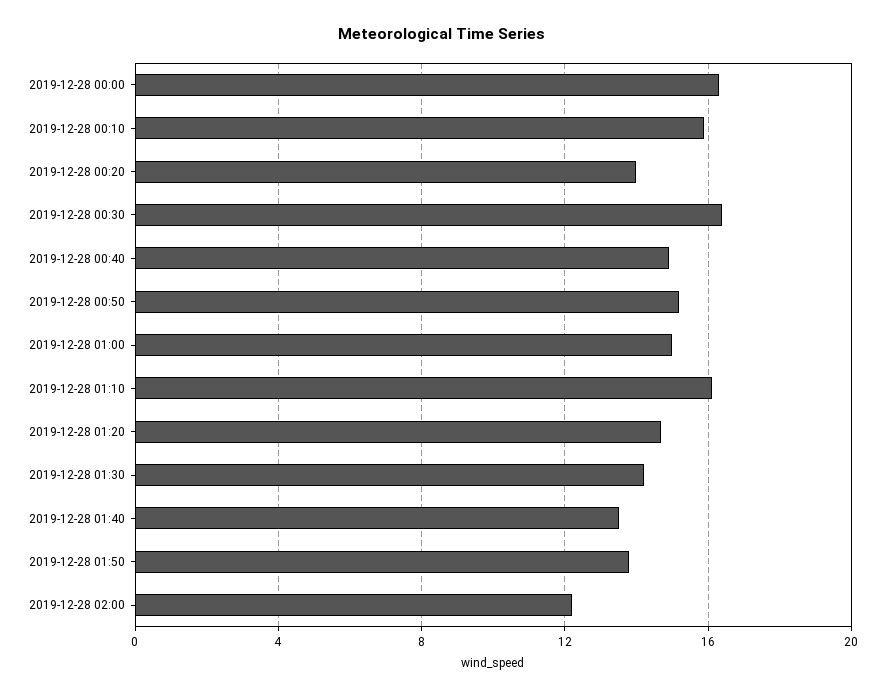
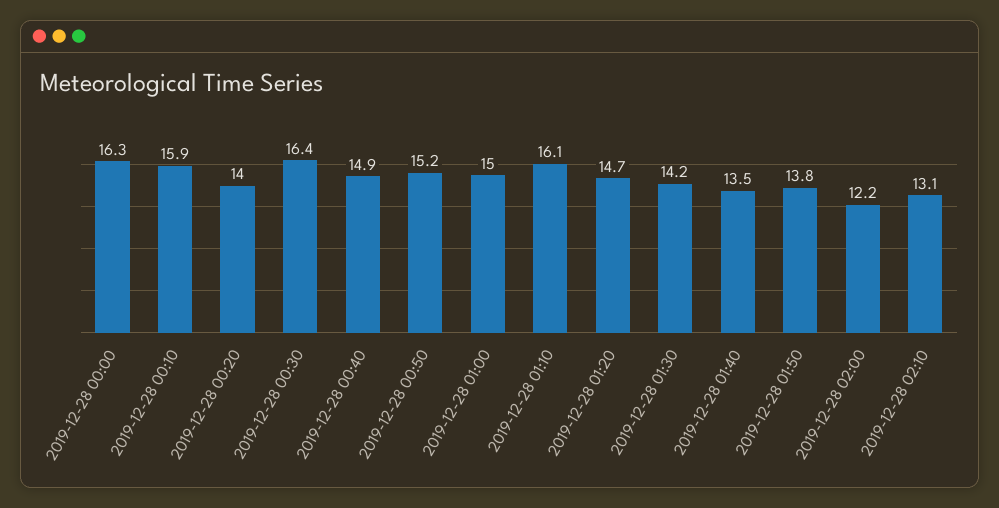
2019-12-28 02:10: none -> 13.1

